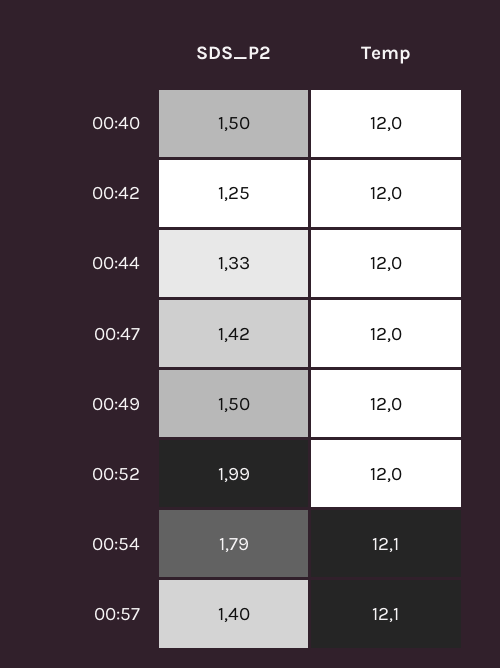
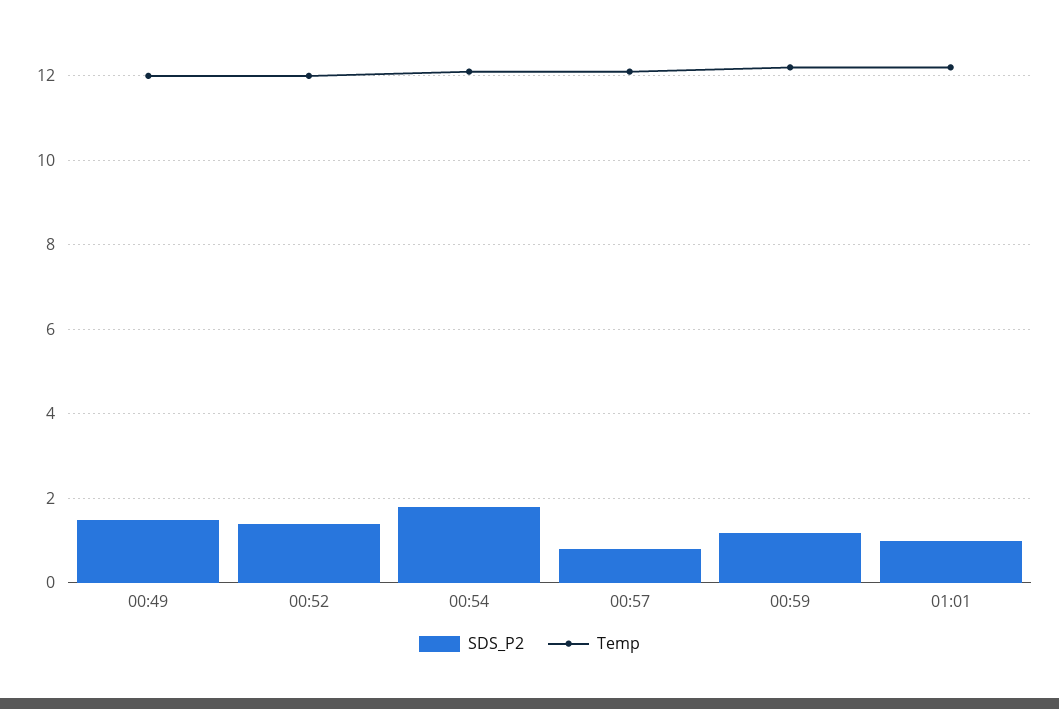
SDS_P2, 00:40: 1.5 -> none
Temp, 00:40: 12 -> none
SDS_P2, 00:42: 1.25 -> none
Temp, 00:42: 12 -> none
SDS_P2, 00:44: 1.33 -> none
Temp, 00:44: 12 -> none
SDS_P2, 00:47: 1.42 -> none
Temp, 00:47: 12 -> none
SDS_P2, 00:52: 1.99 -> 1.4
SDS_P2, 00:57: 1.4 -> 0.8
SDS_P2, 00:59: none -> 1.2
Temp, 00:59: none -> 12.2
SDS_P2, 01:01: none -> 1
Temp, 01:01: none -> 12.2

